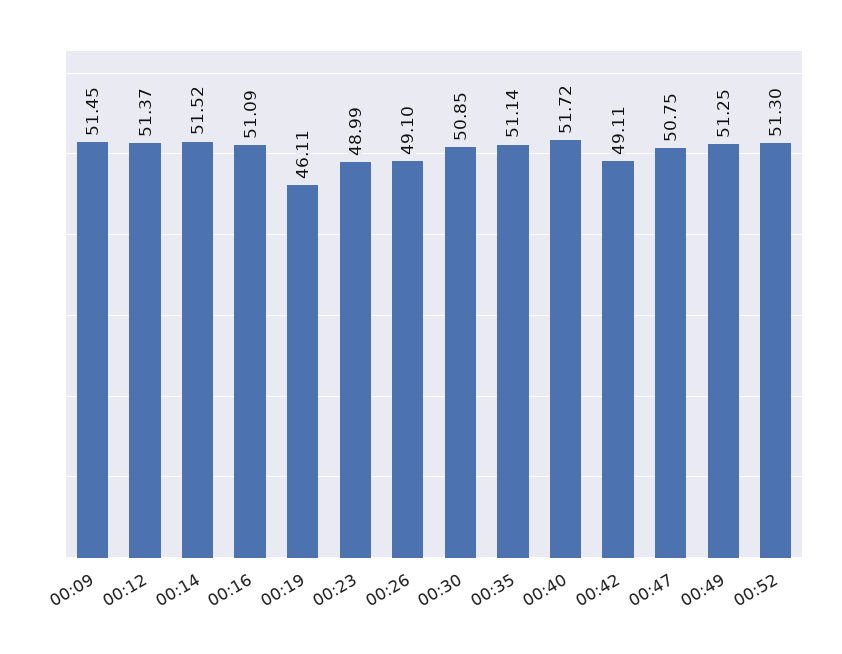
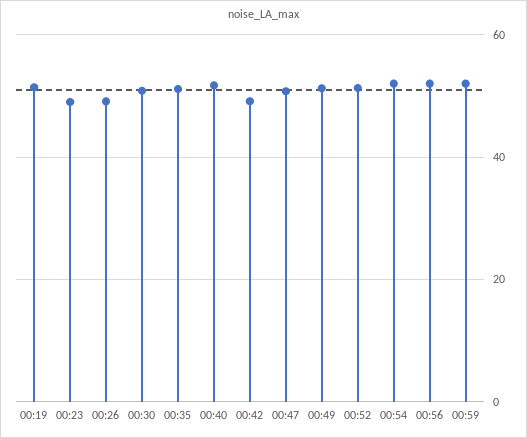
00:09: 51.45 -> none
00:12: 51.37 -> none
00:14: 51.52 -> none
00:16: 51.09 -> none
00:19: 46.11 -> 52
00:54: none -> 52
00:56: none -> 52
00:59: none -> 52

